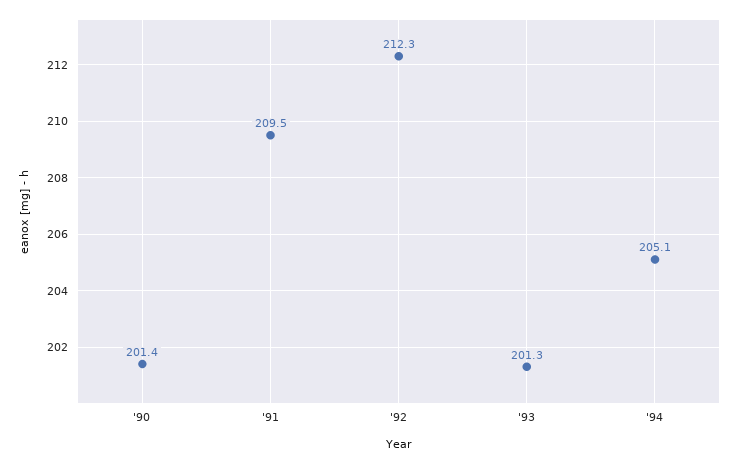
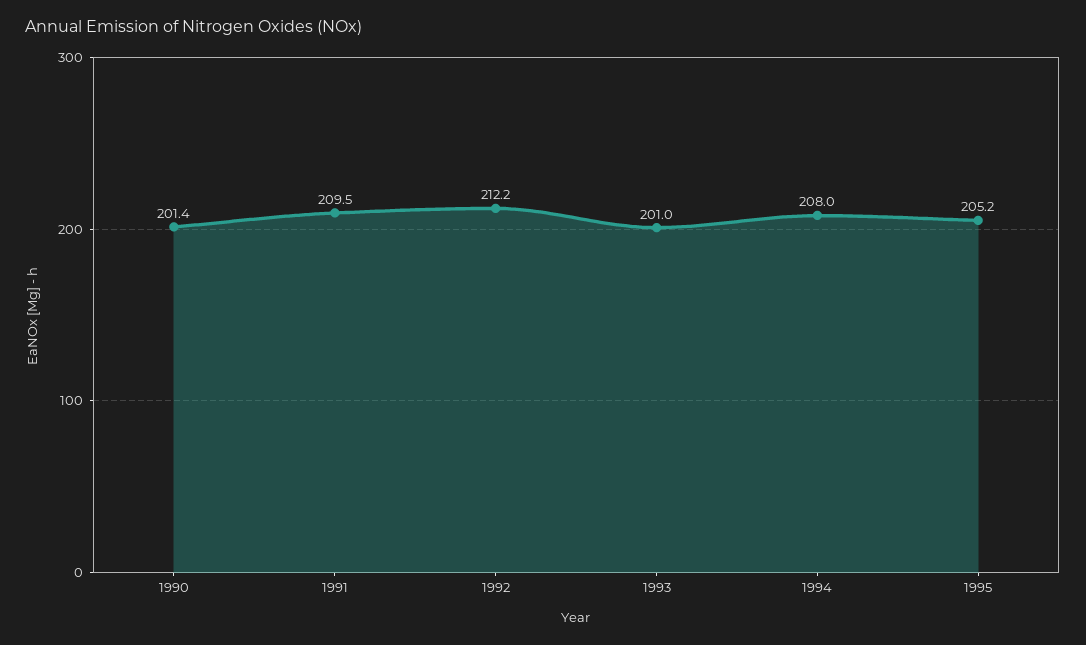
'92: 212.3 -> 212.2
'93: 201.3 -> 201
'94: 205.1 -> 208
1995: none -> 205.2

